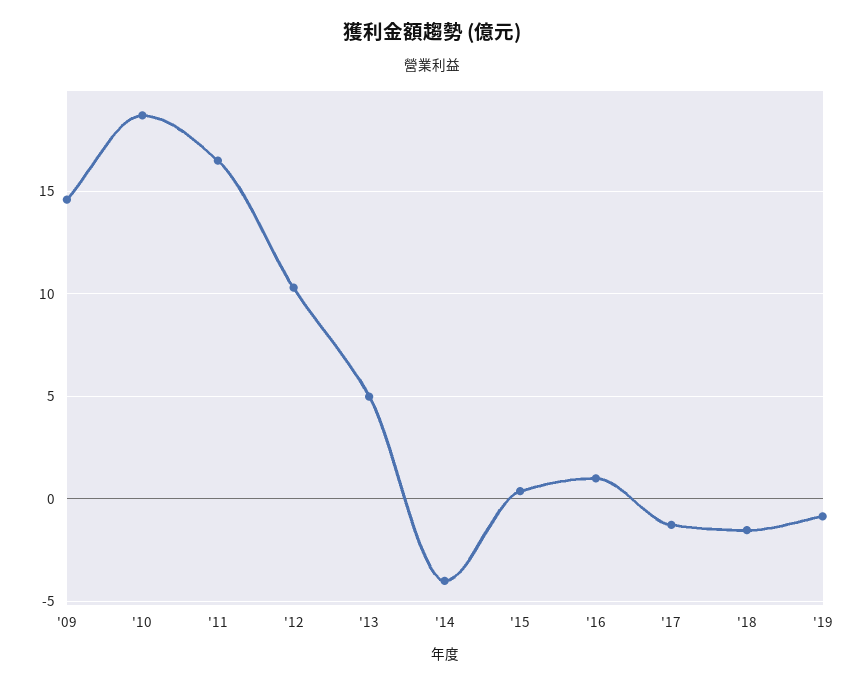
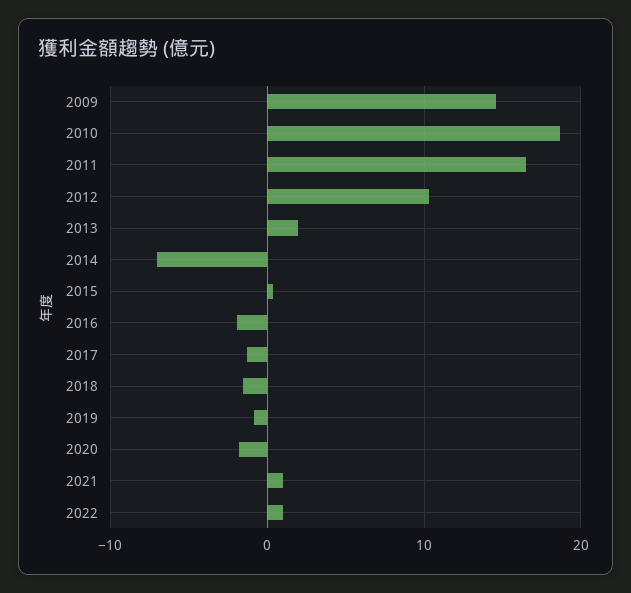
'13: 5 -> 2
'14: -4 -> -7
'16: 1 -> -2
2020: none -> -2
2021: none -> 1
2022: none -> 1

